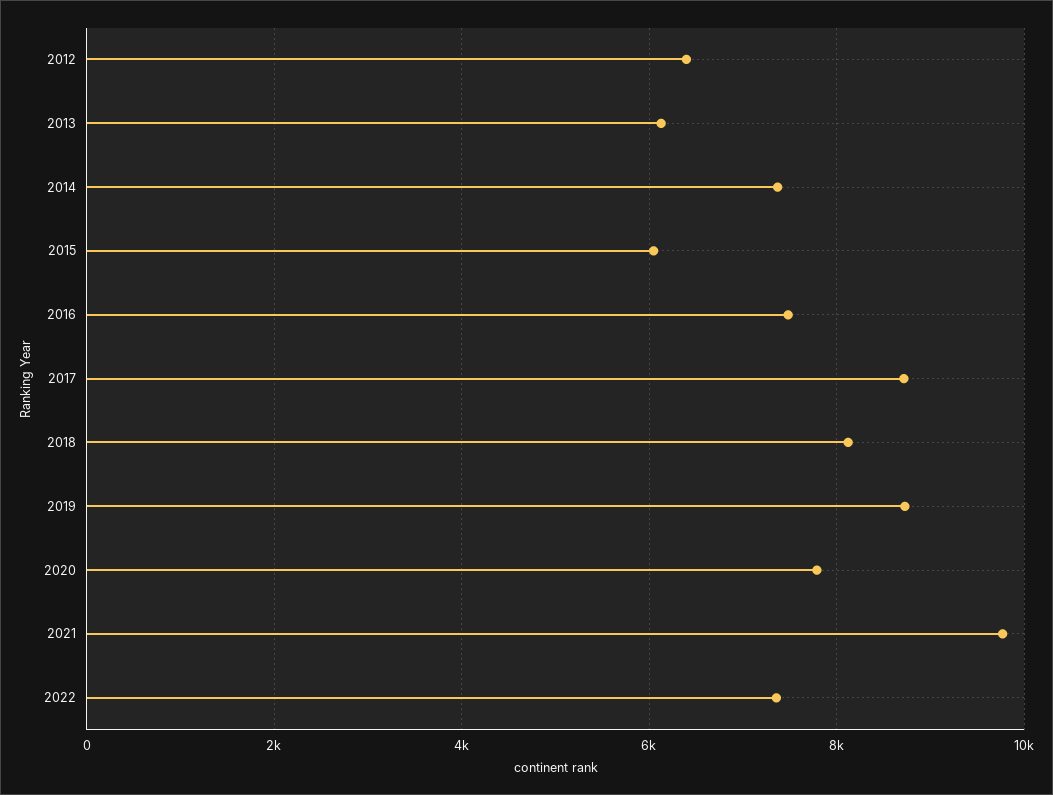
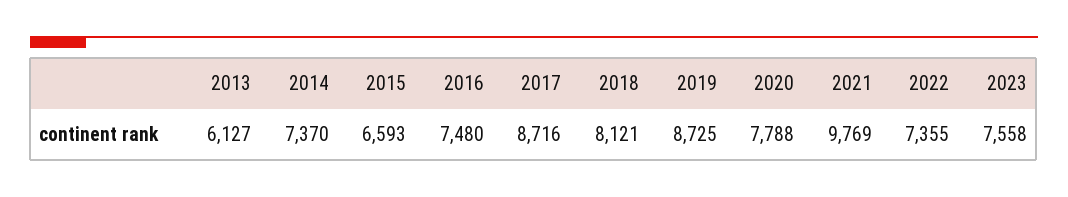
2012: 6400 -> none
2015: 6000 -> 6593
2023: none -> 7558

